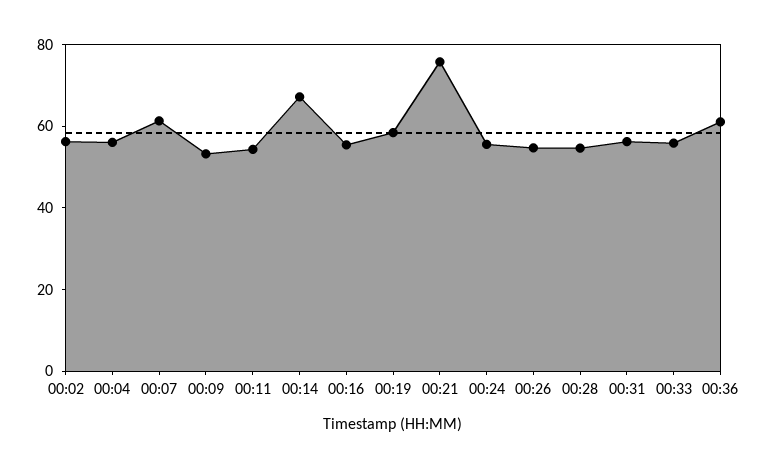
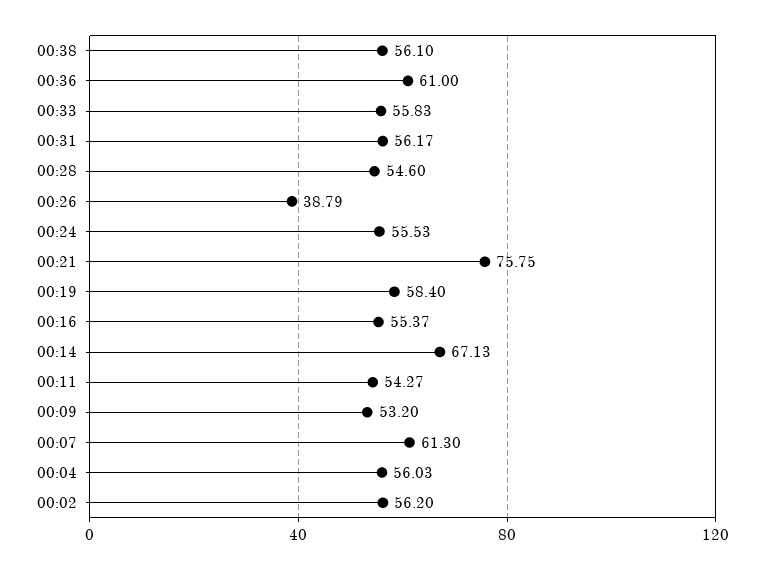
00:26: 55 -> 38.79
00:38: none -> 56.1

